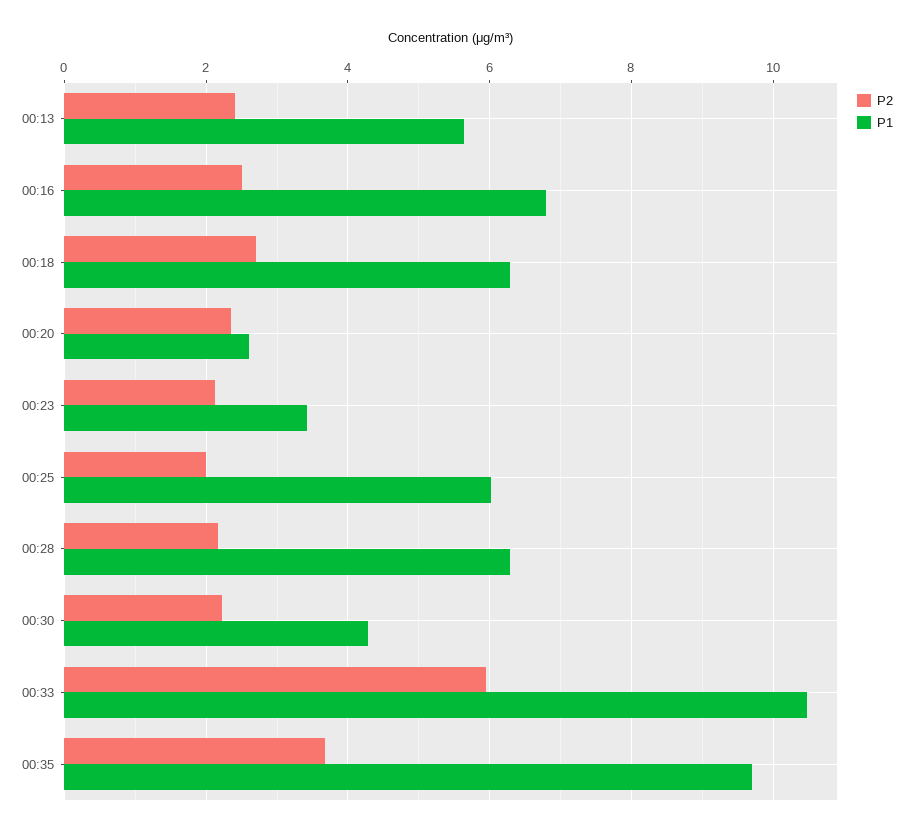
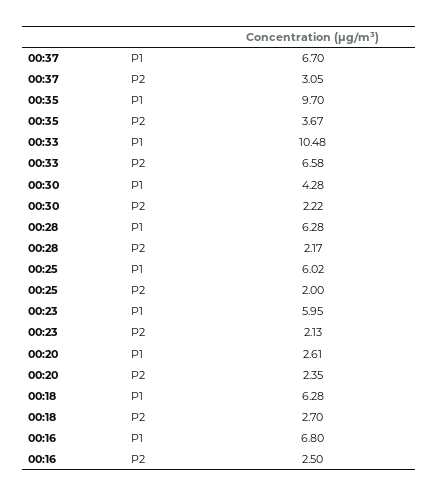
P2, 00:13: 2.4 -> none
P1, 00:13: 5.6 -> none
P1, 00:23: 3.4 -> 5.95
P2, 00:33: 6 -> 6.58
P1, 00:37: none -> 6.7
P2, 00:37: none -> 3.05

